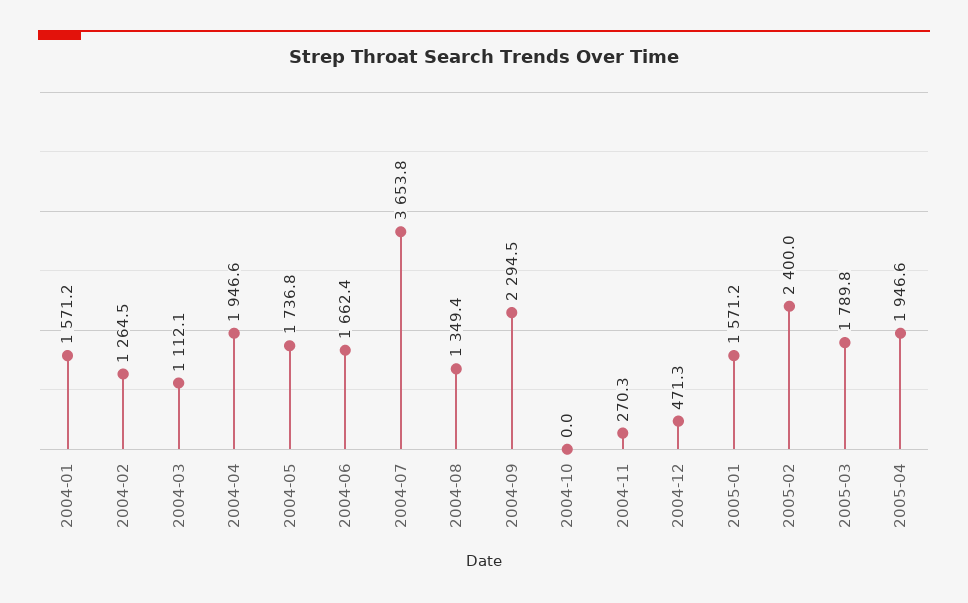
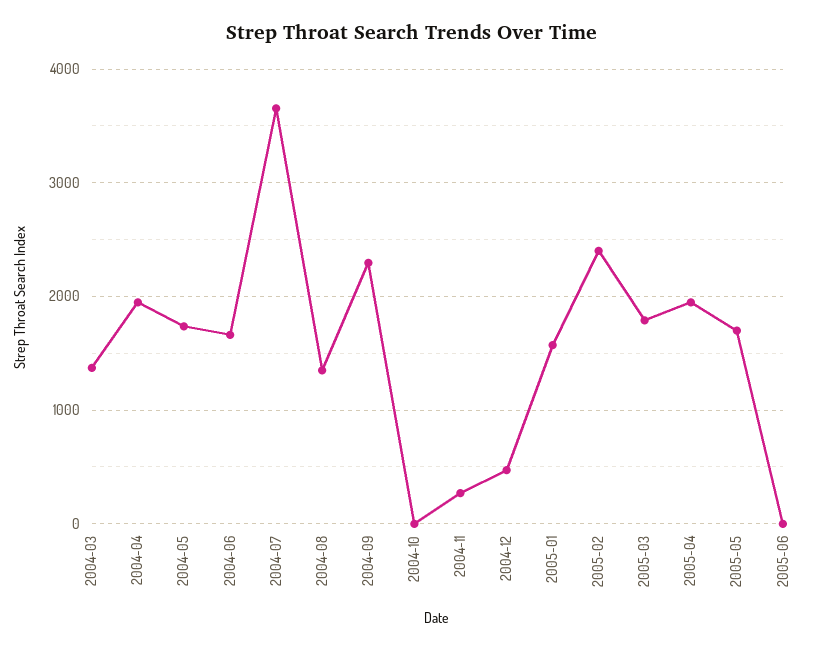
2004-01: 1571.2 -> none
2004-02: 1264.5 -> none
2004-03: 1112.1 -> 1400
2005-05: none -> 1700
2005-06: none -> 0

